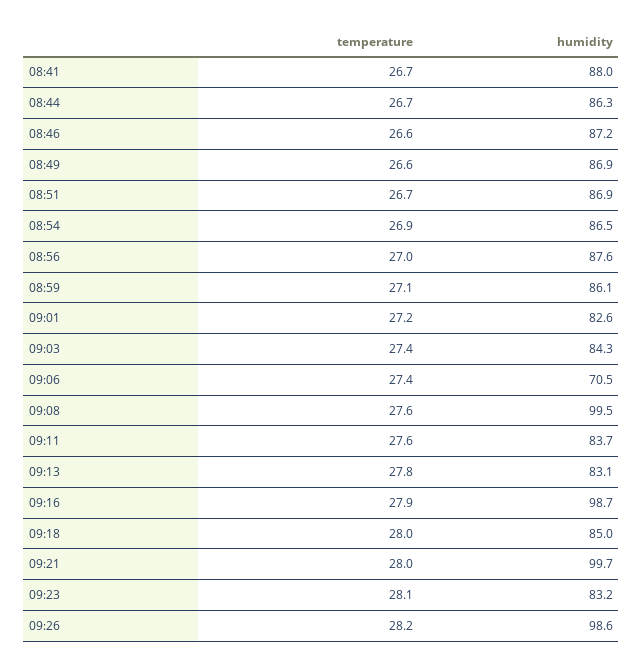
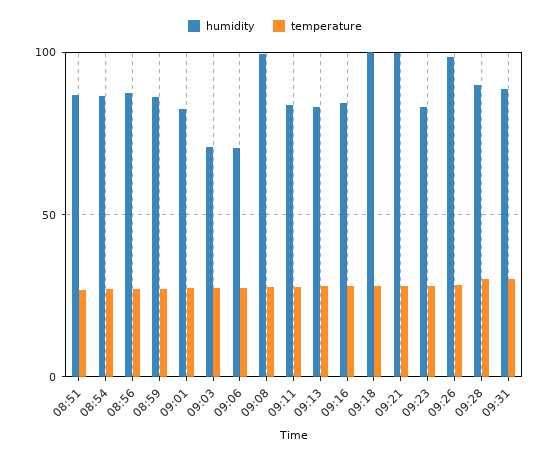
temperature, 08:41: 26.7 -> none
humidity, 08:41: 88 -> none
temperature, 08:44: 26.7 -> none
humidity, 08:44: 86.3 -> none
temperature, 08:46: 26.6 -> none
humidity, 08:46: 87.2 -> none
temperature, 08:49: 26.6 -> none
humidity, 08:49: 86.9 -> none
humidity, 09:03: 84.3 -> 70
humidity, 09:16: 98.7 -> 85
humidity, 09:18: 85 -> 100
humidity, 09:28: none -> 90
temperature, 09:28: none -> 30
humidity, 09:31: none -> 90
temperature, 09:31: none -> 30

